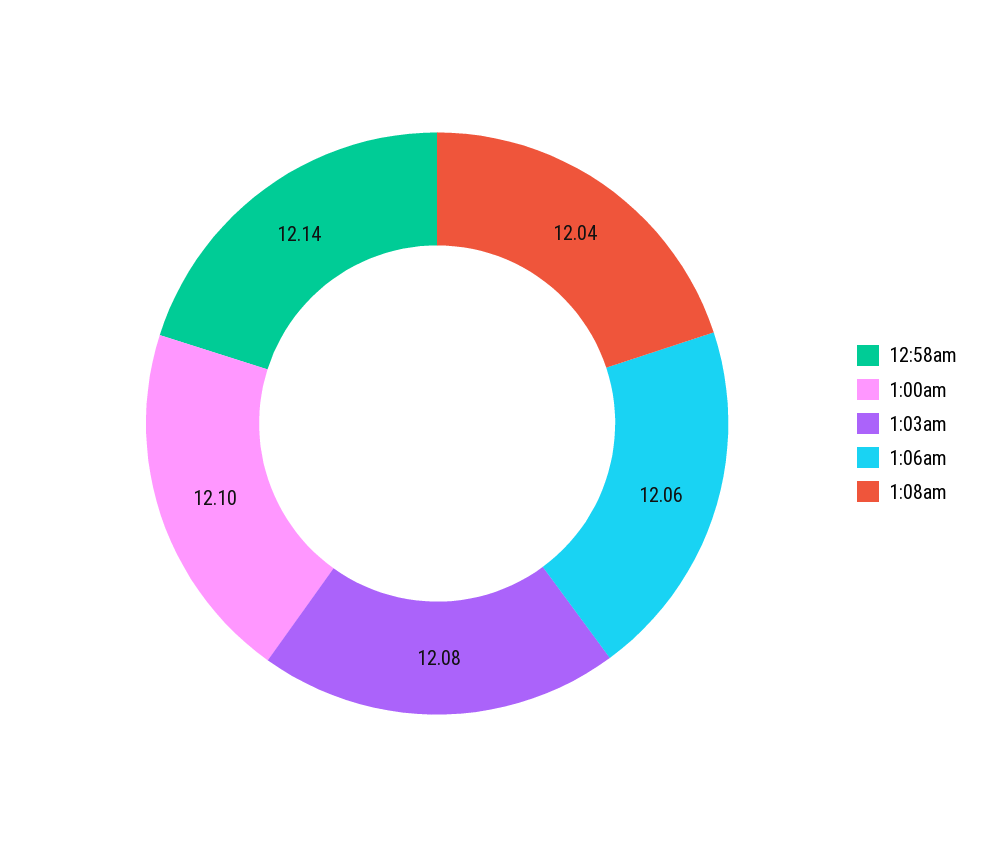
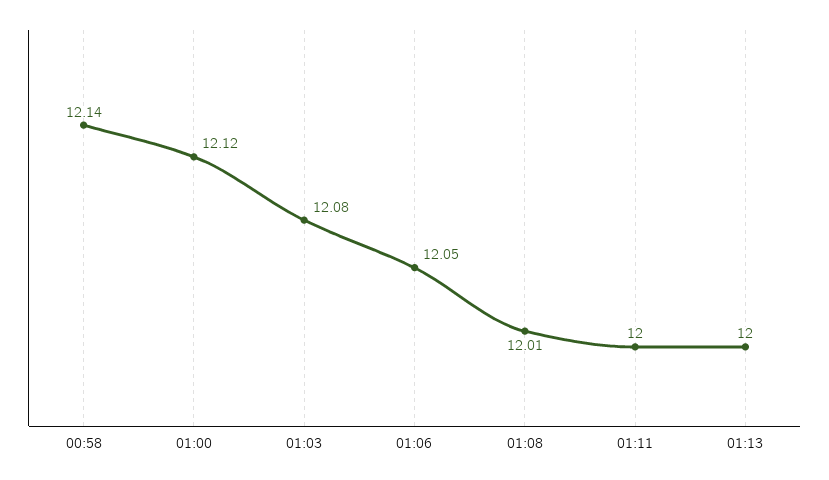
1:00am: 12.1 -> 12.12
1:06am: 12.06 -> 12.05
1:08am: 12.04 -> 12.01
01:11: none -> 12
01:13: none -> 12

